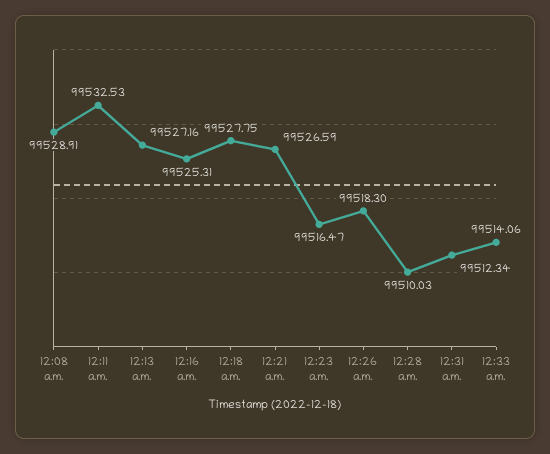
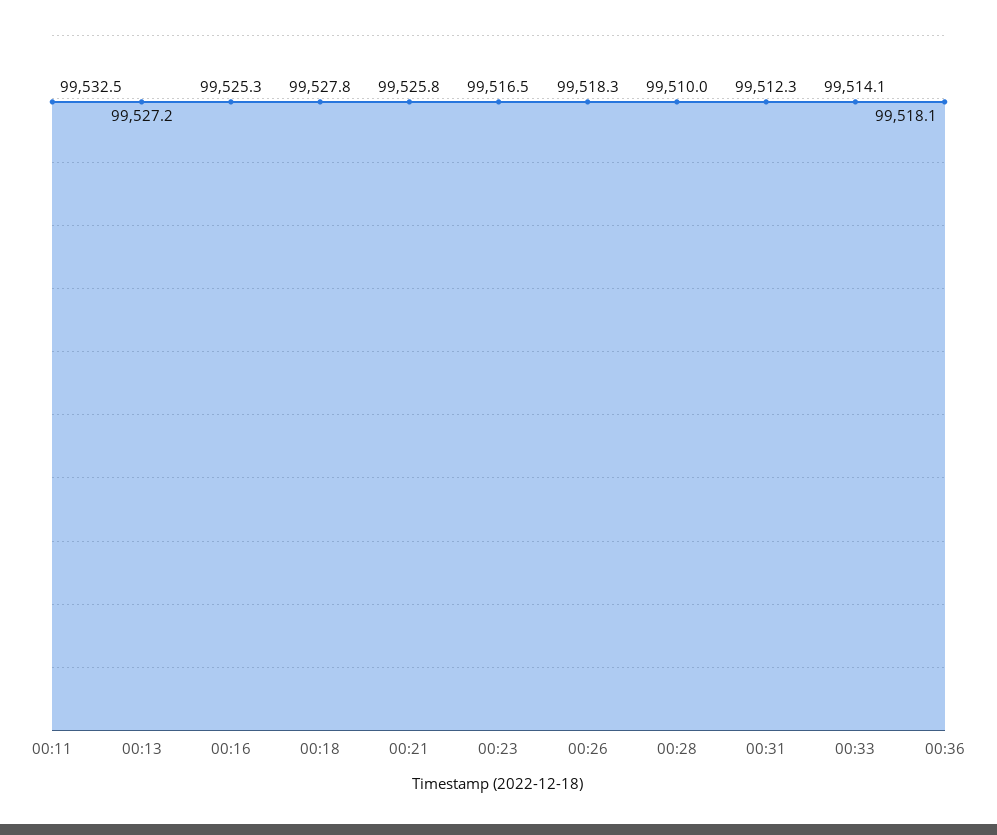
12:08 a.m.: 99528.91 -> none
12:21 a.m.: 99526.59 -> 99525.8
00:36: none -> 99518.1

